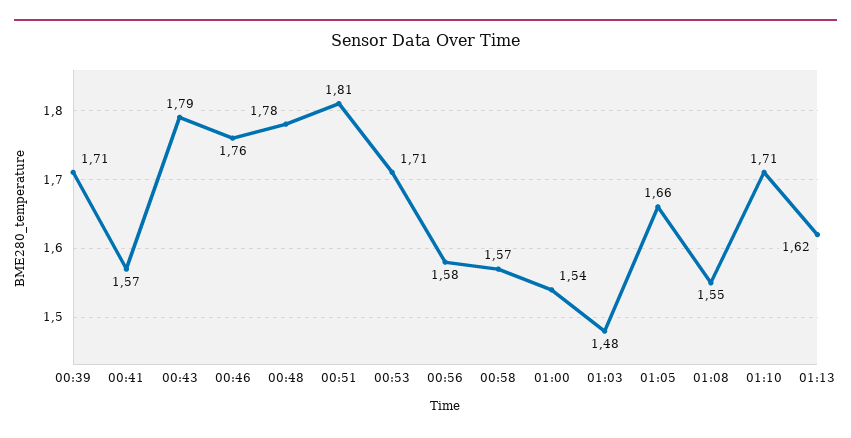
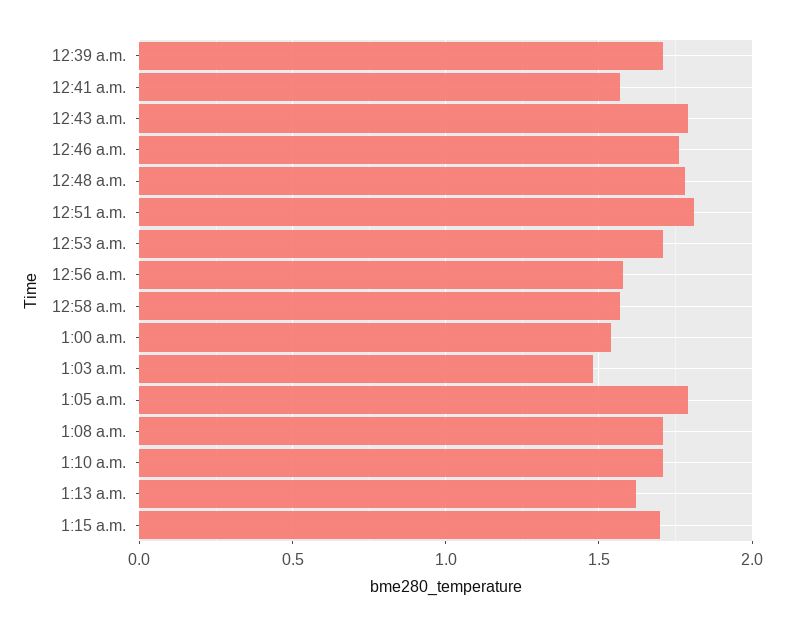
01:05: 1.66 -> 1.8
01:08: 1.55 -> 1.7
1:15 a.m.: none -> 1.7

